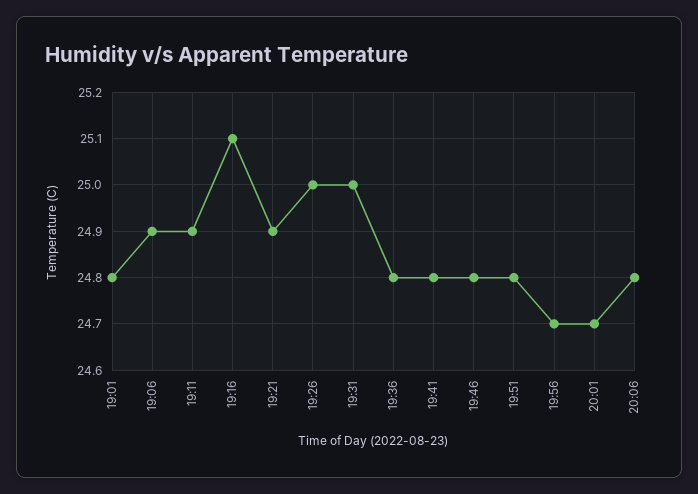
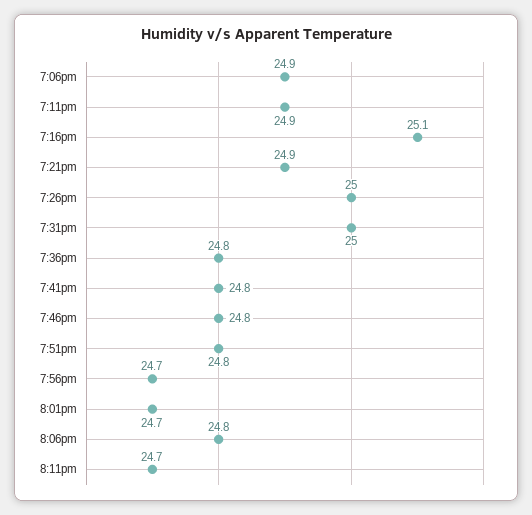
19:01: 24.8 -> none
8:11pm: none -> 24.7

